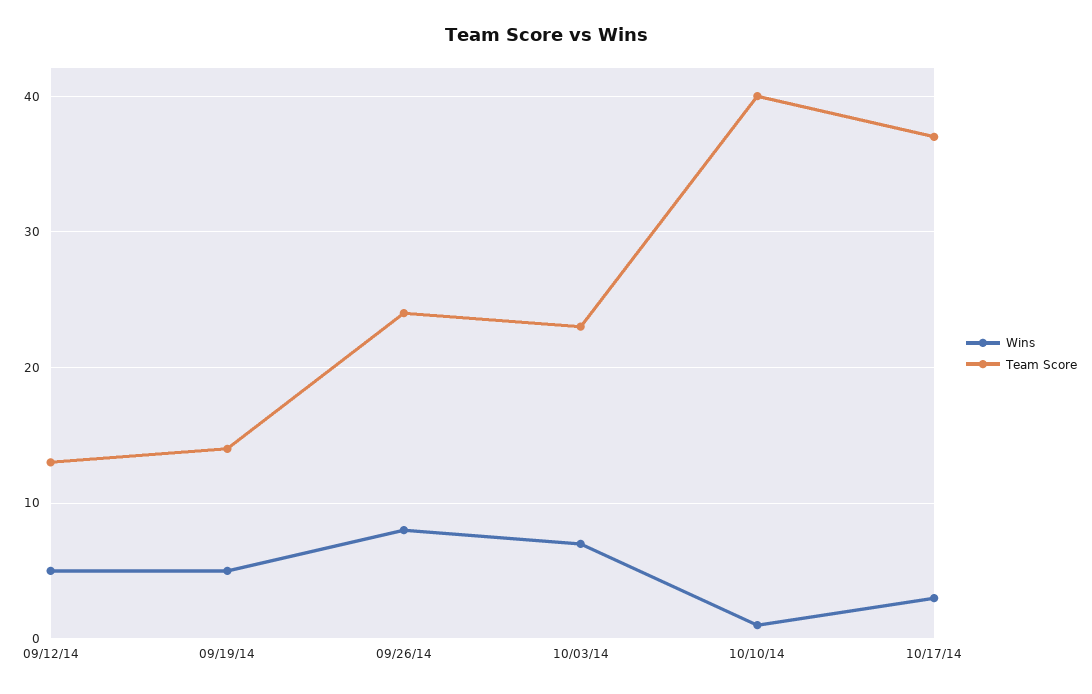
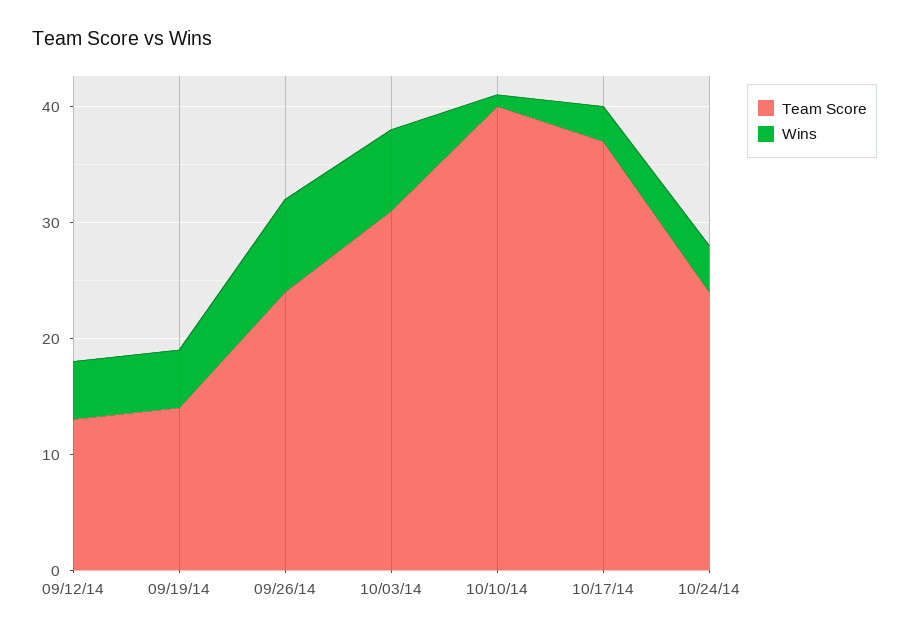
Team Score, 10/03/14: 23 -> 31
Team Score, 10/24/14: none -> 24
Wins, 10/24/14: none -> 4

